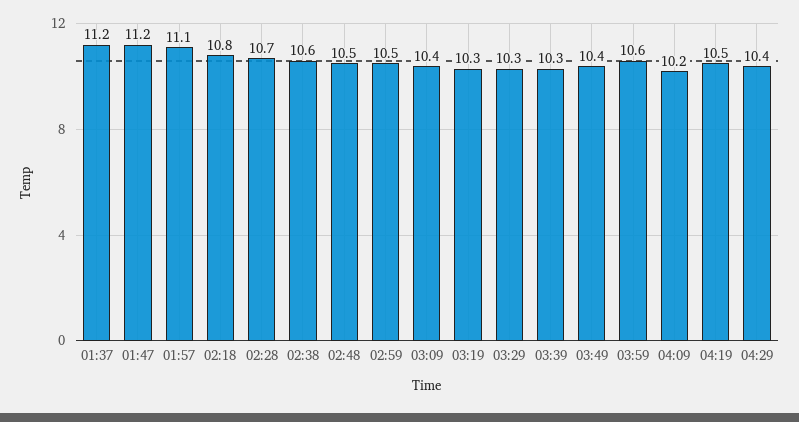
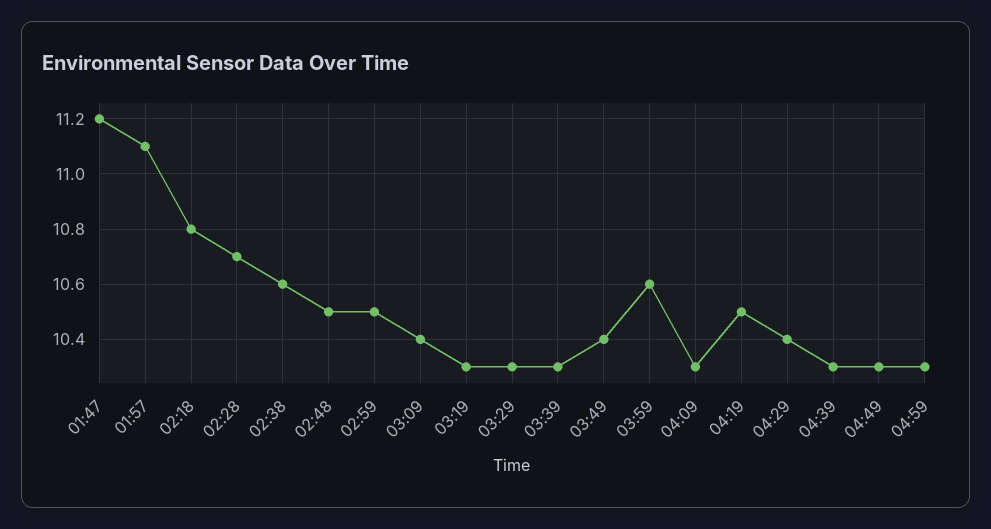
01:37: 11.2 -> none
04:09: 10.2 -> 10.3
04:39: none -> 10.3
04:49: none -> 10.3
04:59: none -> 10.3

